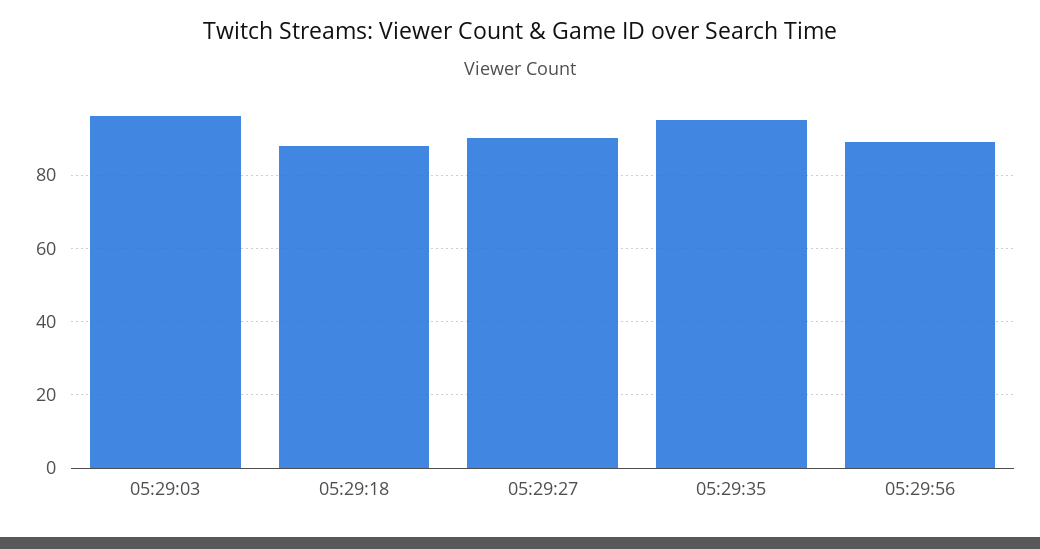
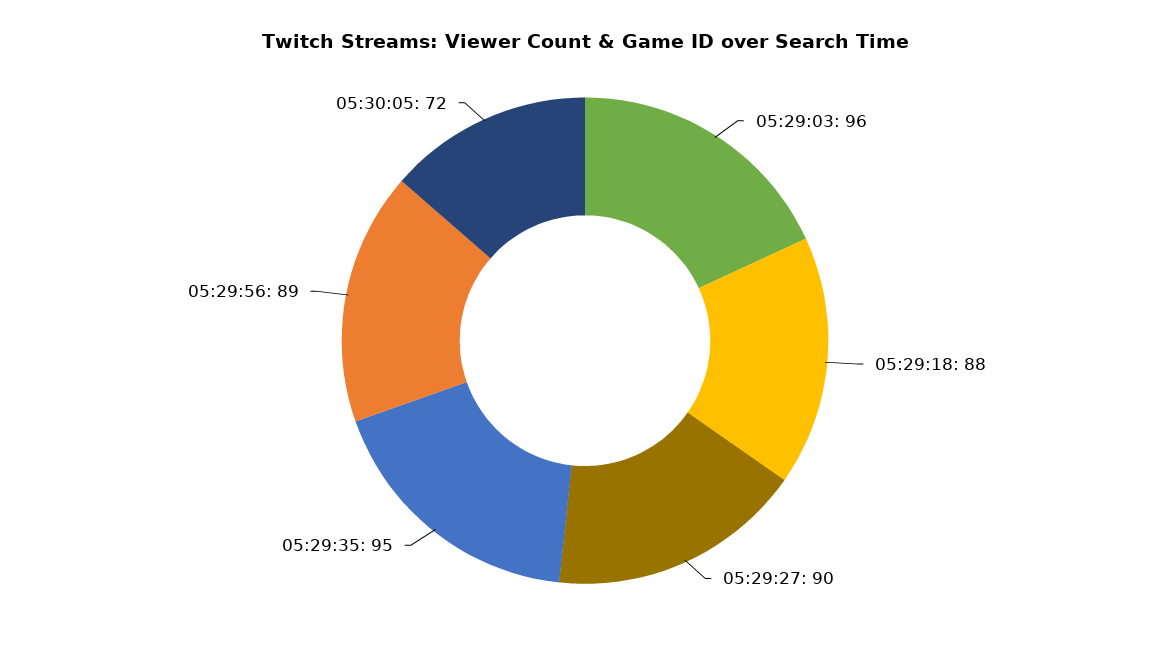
05:30:05: none -> 72

